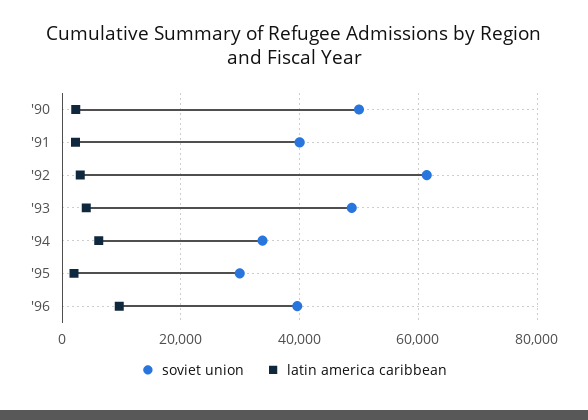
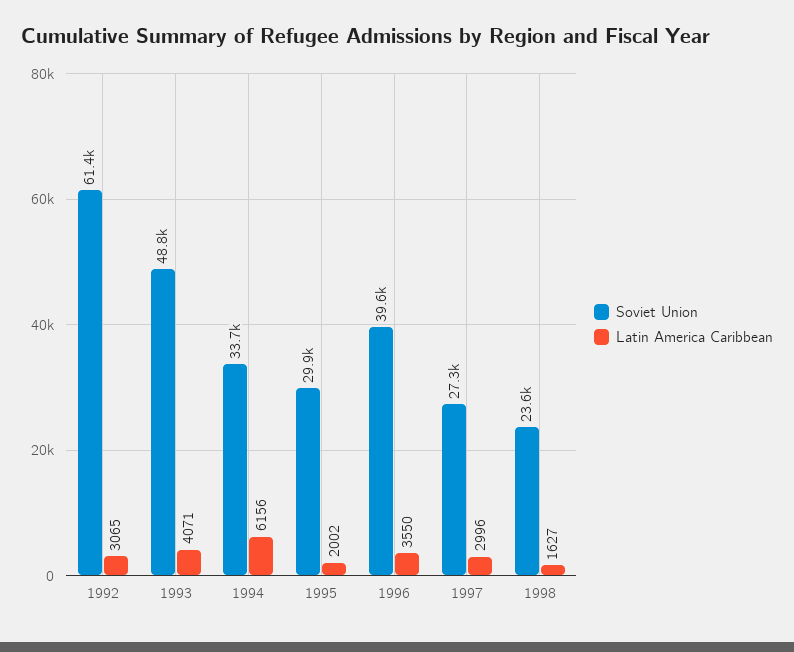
soviet union, '90: 50000 -> none
latin america caribbean, '90: 2000 -> none
soviet union, '91: 40000 -> none
latin america caribbean, '91: 2000 -> none
latin america caribbean, '96: 10000 -> 3550
soviet union, 1997: none -> 27300
latin america caribbean, 1997: none -> 2996
soviet union, 1998: none -> 23600
latin america caribbean, 1998: none -> 1627

